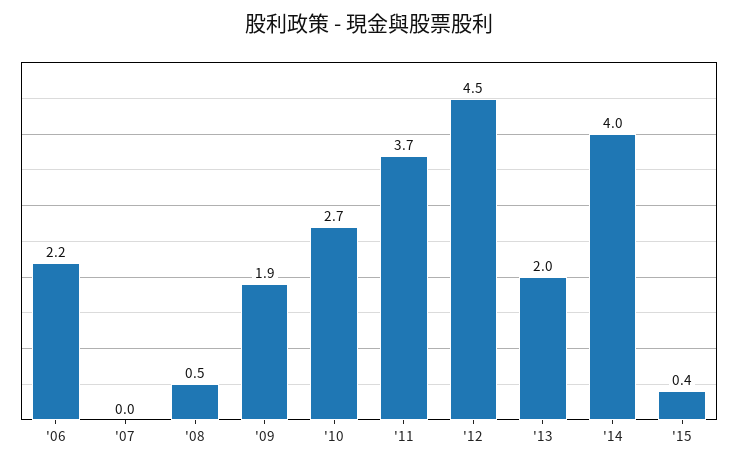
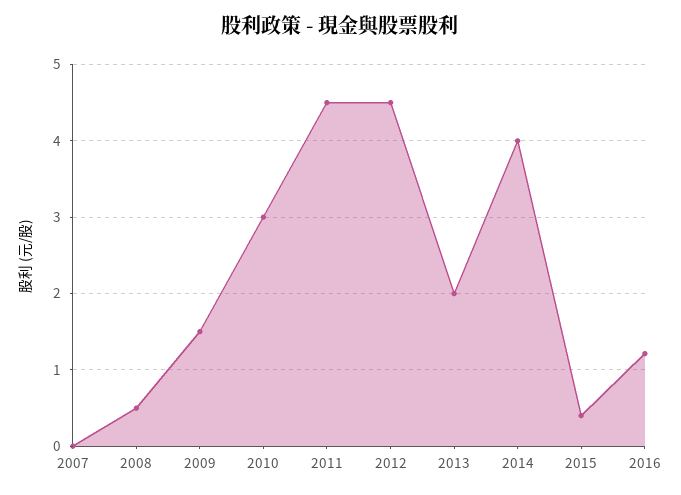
'06: 2.2 -> none
'09: 1.9 -> 1.5
'10: 2.7 -> 3
'11: 3.7 -> 4.5
2016: none -> 1.2

